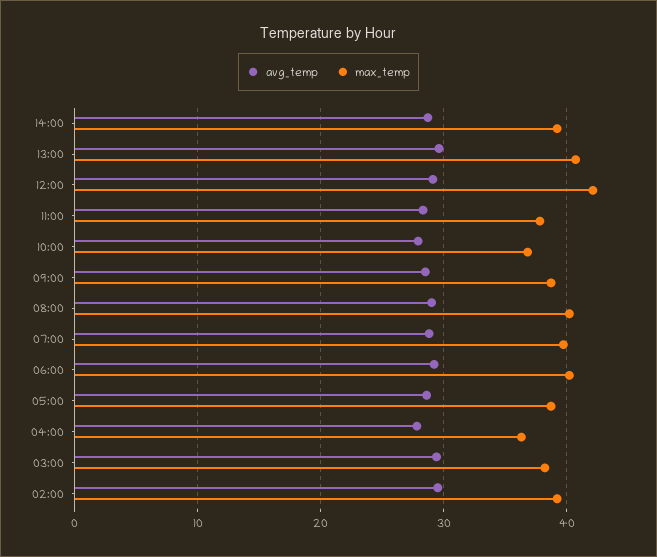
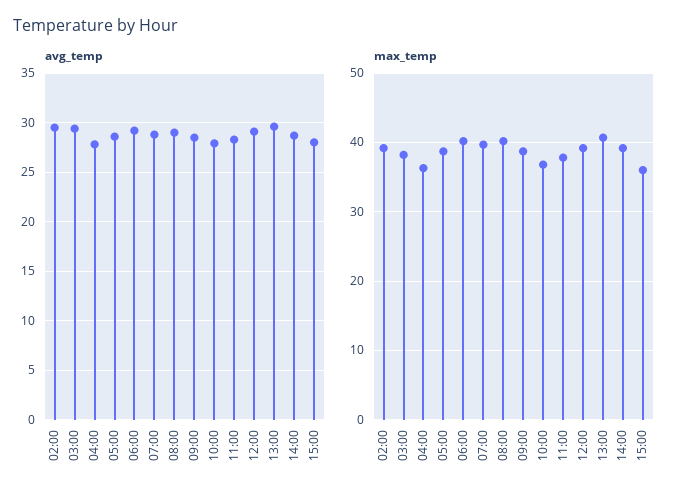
max_temp, 12:00: 42 -> 39
avg_temp, 15:00: none -> 28
max_temp, 15:00: none -> 36

